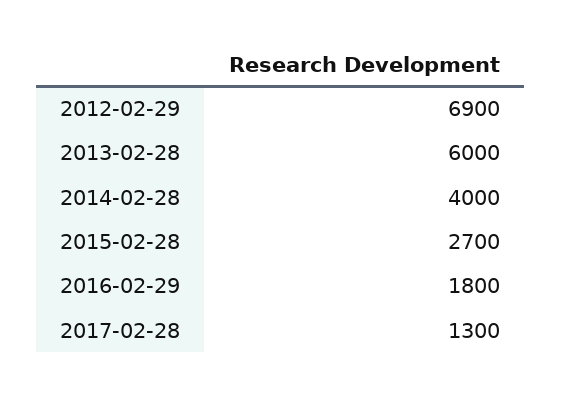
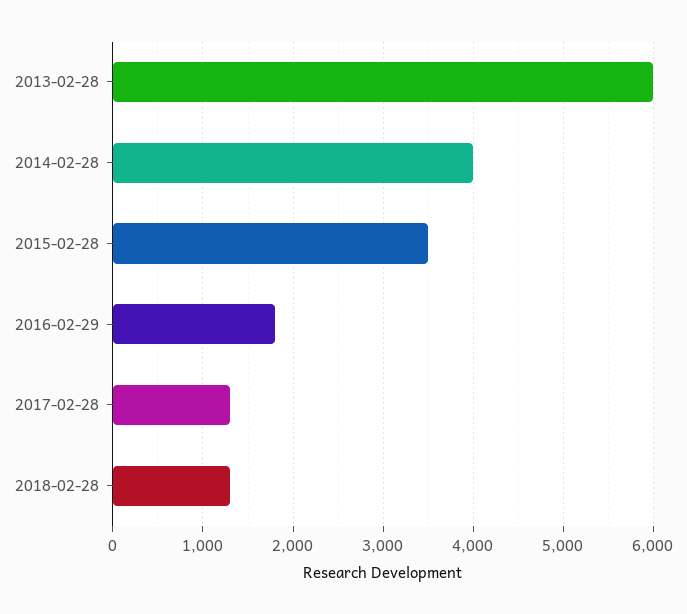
2012-02-29: 6900 -> none
2015-02-28: 2700 -> 3500
2018-02-28: none -> 1300

